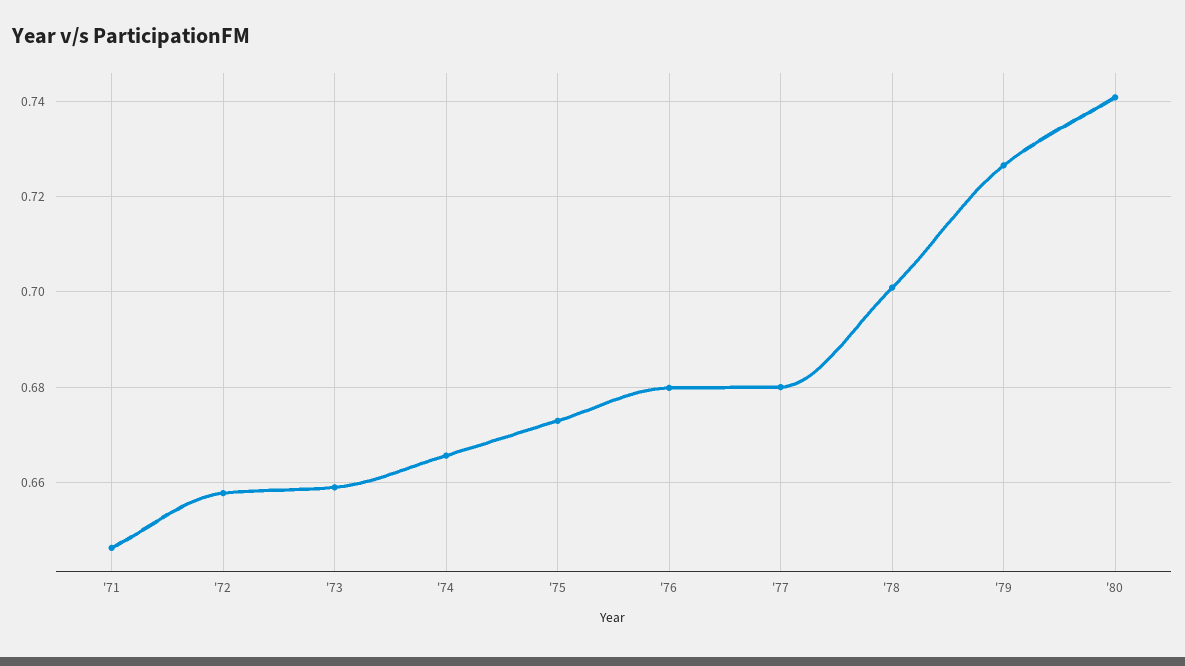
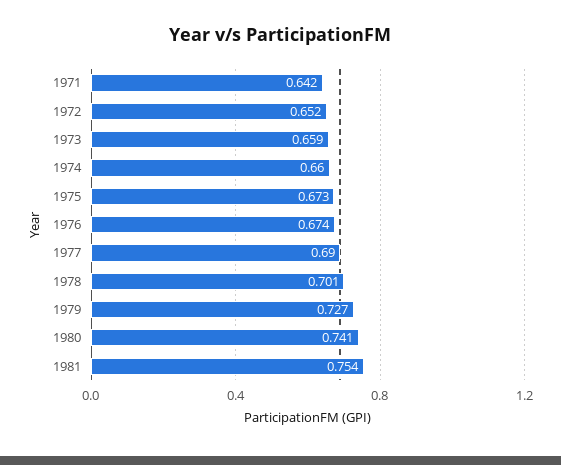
'71: 0.646 -> 0.642
'72: 0.658 -> 0.652
'74: 0.666 -> 0.66
'76: 0.68 -> 0.674
'77: 0.68 -> 0.69
1981: none -> 0.754

